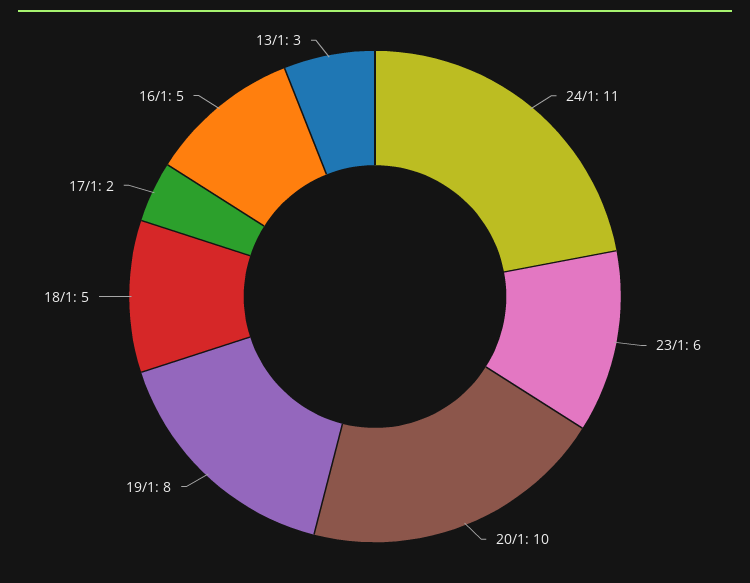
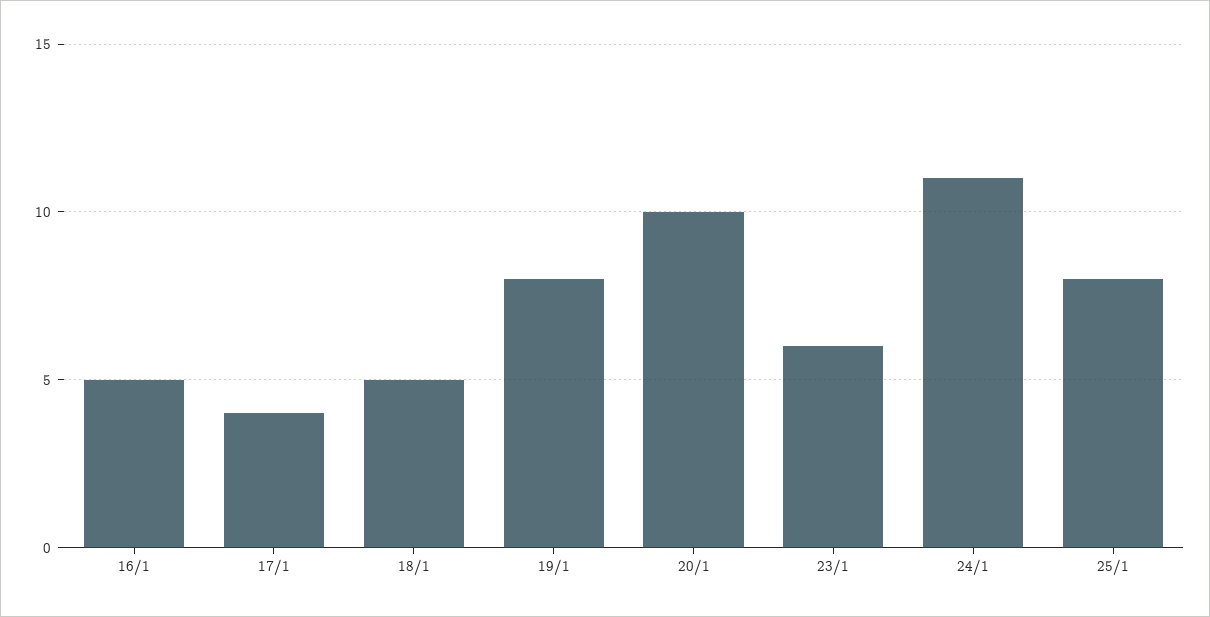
17/1: 2 -> 4
13/1: 3 -> none
25/1: none -> 8

